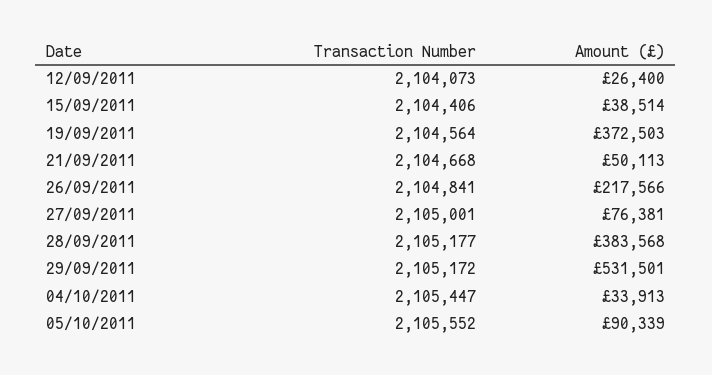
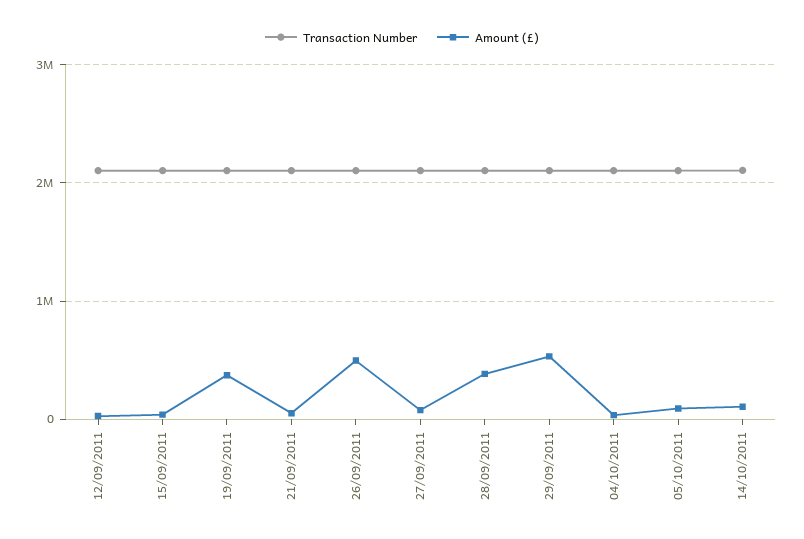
Amount (£), 26/09/2011: 217566 -> 500000
Transaction Number, 14/10/2011: none -> 2100000
Amount (£), 14/10/2011: none -> 100000

